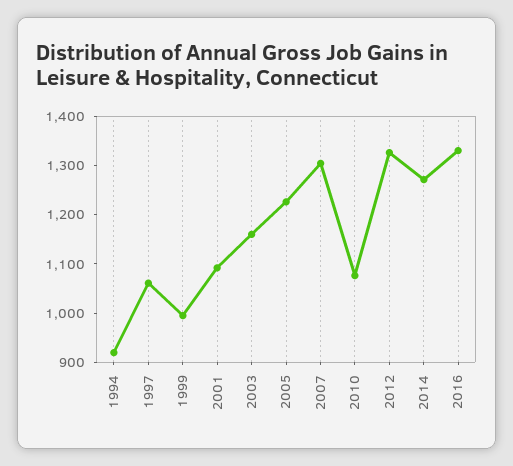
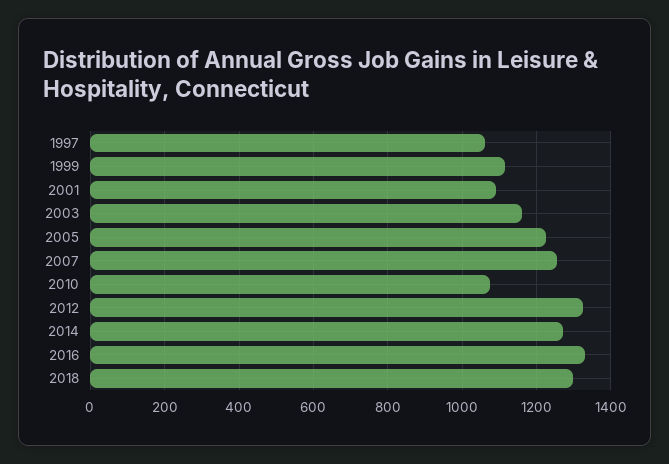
1994: 920 -> none
1999: 1000 -> 1120
2007: 1300 -> 1260
2018: none -> 1300

